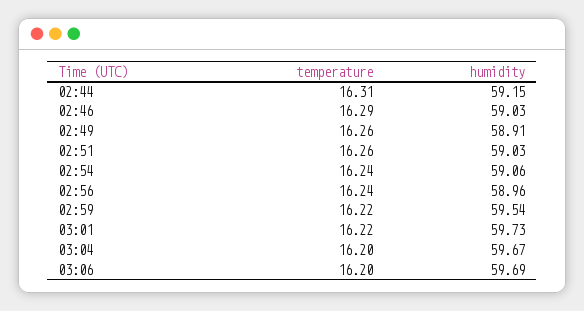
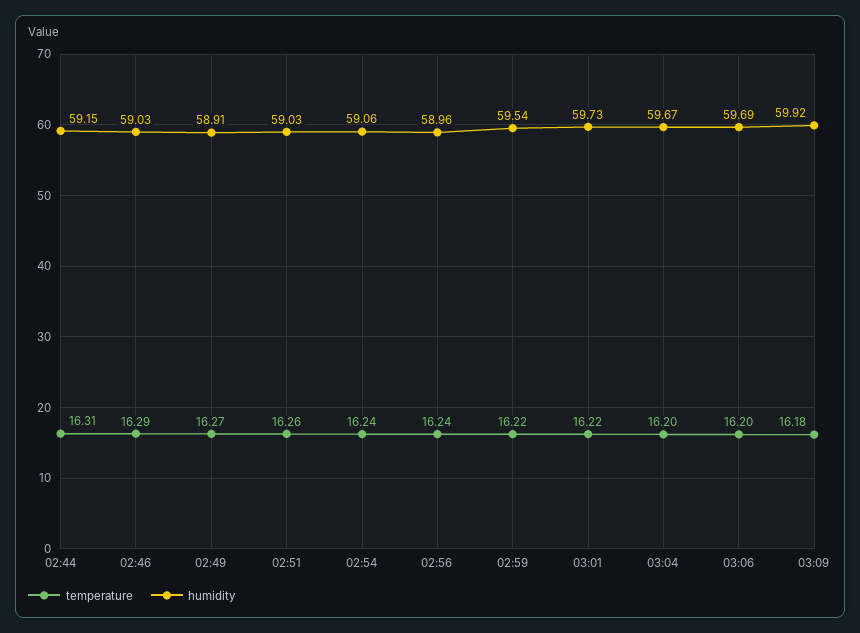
temperature, 02:49: 16.26 -> 16.27
temperature, 03:09: none -> 16.18
humidity, 03:09: none -> 59.92

